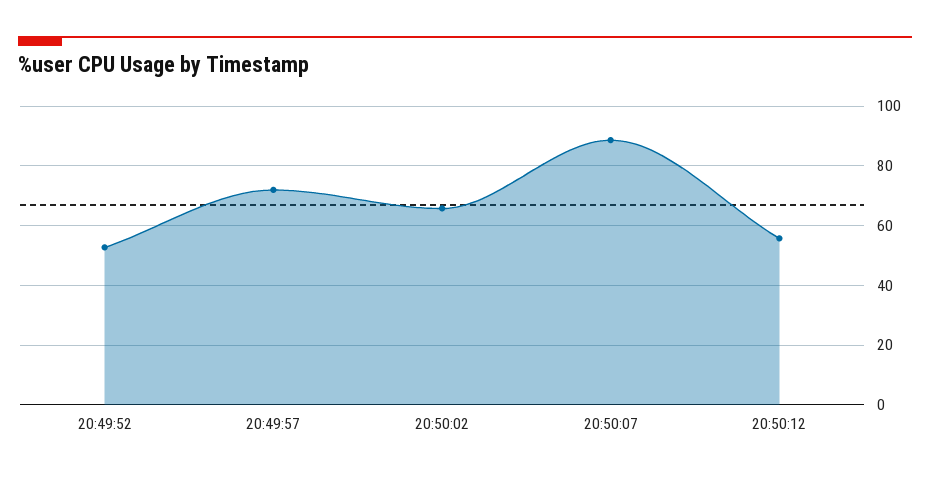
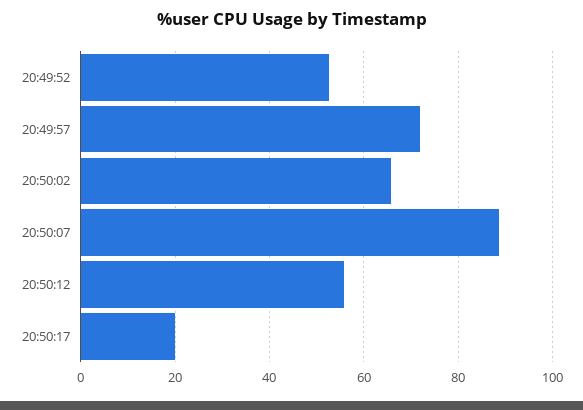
20:50:17: none -> 20

